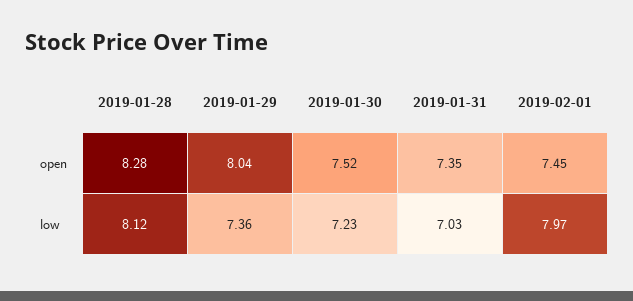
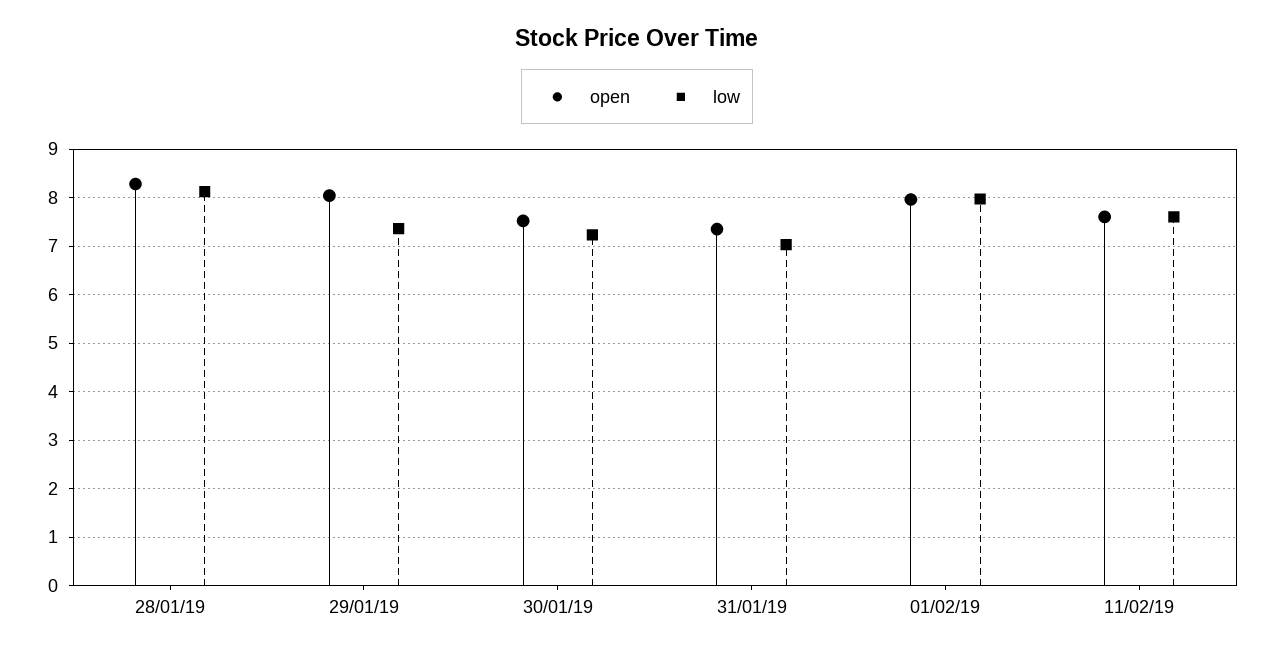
open, 2019-02-01: 7.45 -> 8
open, 11/02/19: none -> 7.6
low, 11/02/19: none -> 7.6

